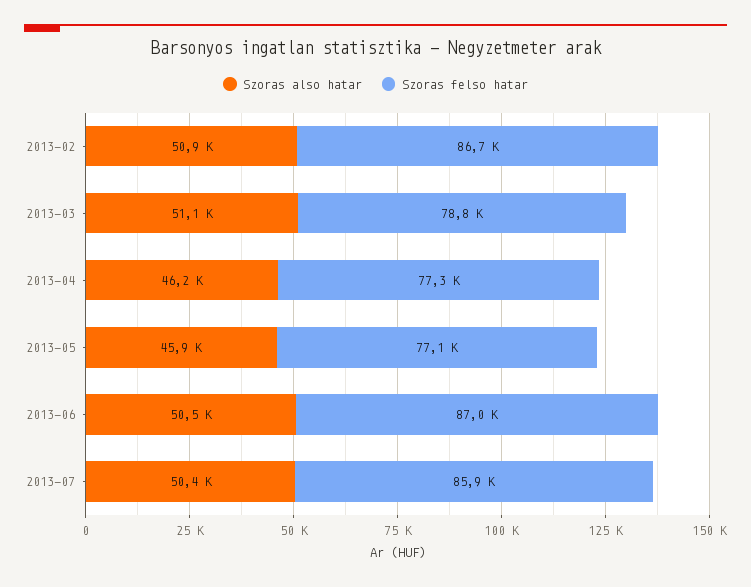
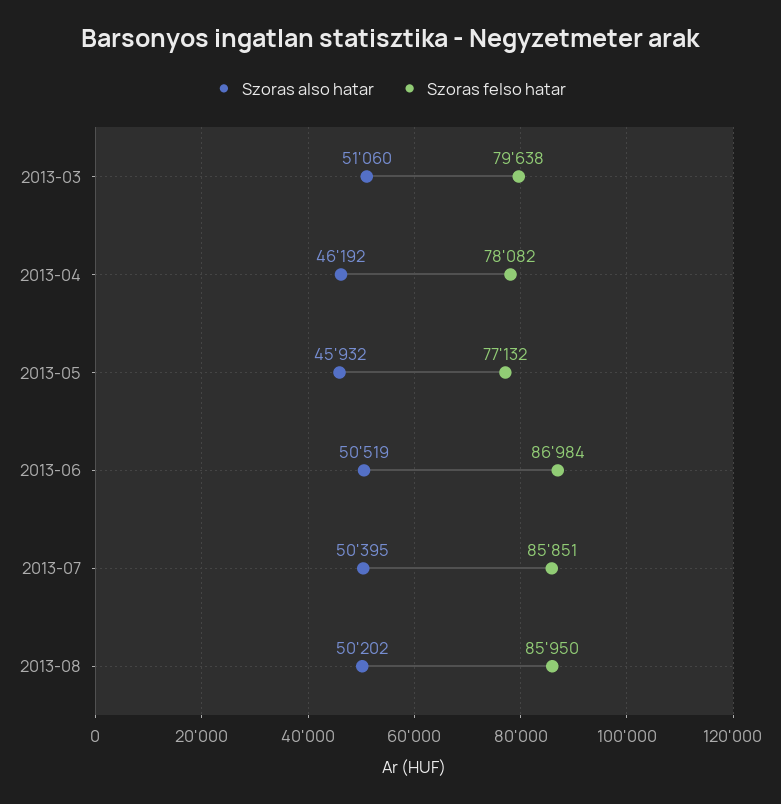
Szoras also hatar, 2013-02: 50900 -> none
Szoras felso hatar, 2013-02: 86700 -> none
Szoras felso hatar, 2013-03: 78800 -> 79638
Szoras felso hatar, 2013-04: 77300 -> 78082
Szoras also hatar, 2013-08: none -> 50202
Szoras felso hatar, 2013-08: none -> 85950

